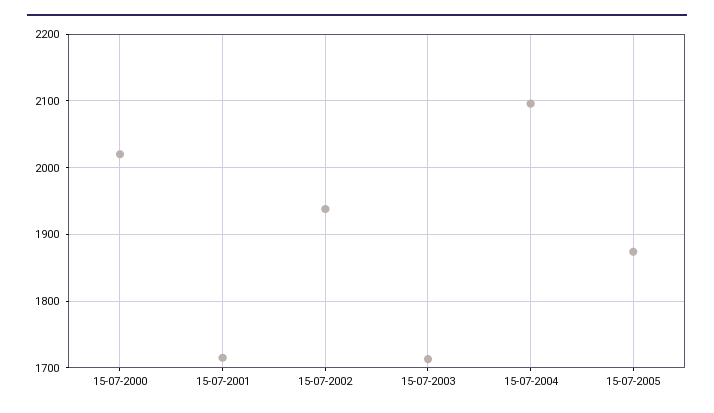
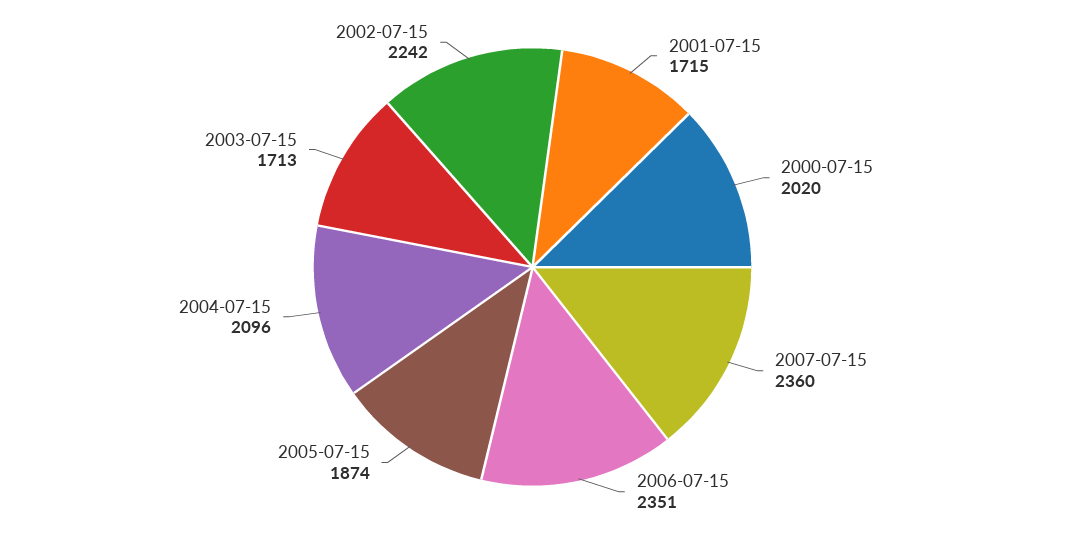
15-07-2002: 1940 -> 2242
2007-07-15: none -> 2360
2006-07-15: none -> 2351

